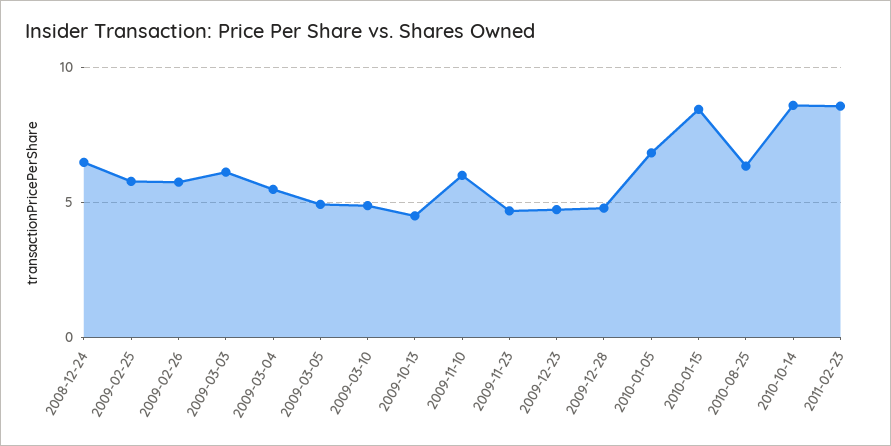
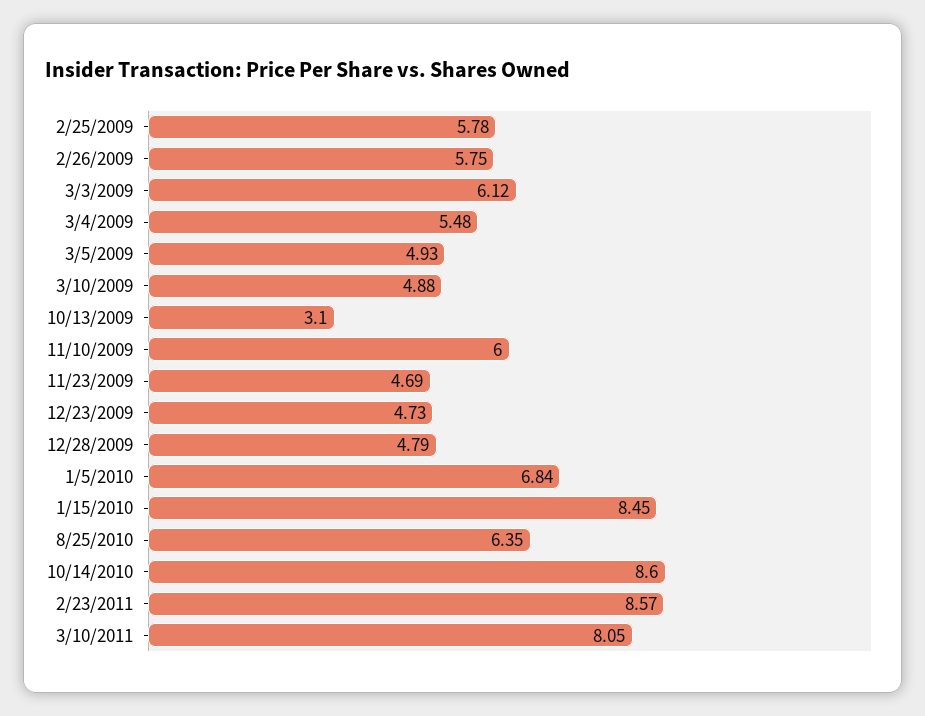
2008-12-24: 6.5 -> none
2009-10-13: 4.5 -> 3.1
3/10/2011: none -> 8.05

